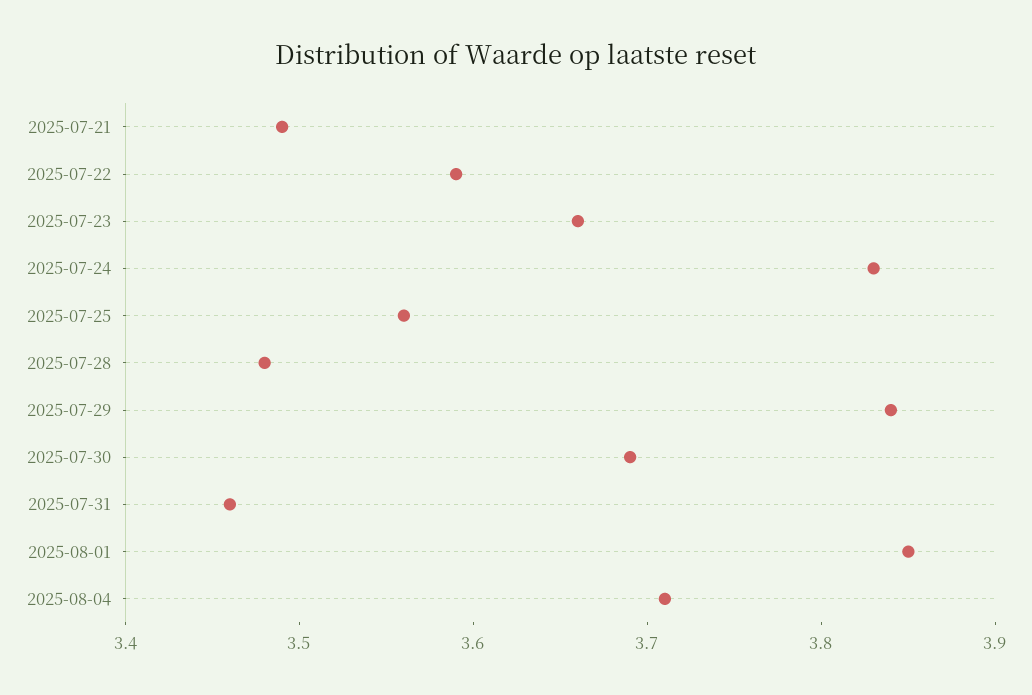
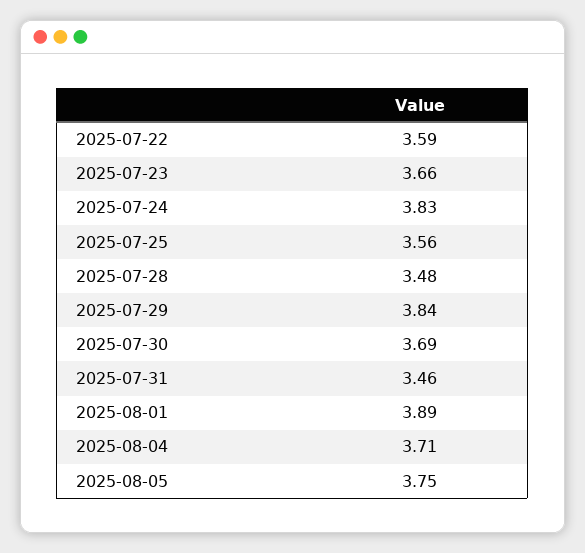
2025-07-21: 3.49 -> none
2025-08-01: 3.85 -> 3.89
2025-08-05: none -> 3.75

